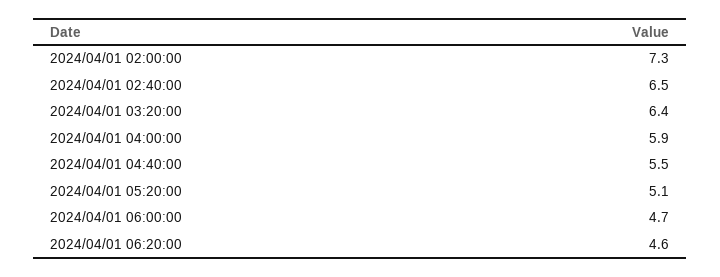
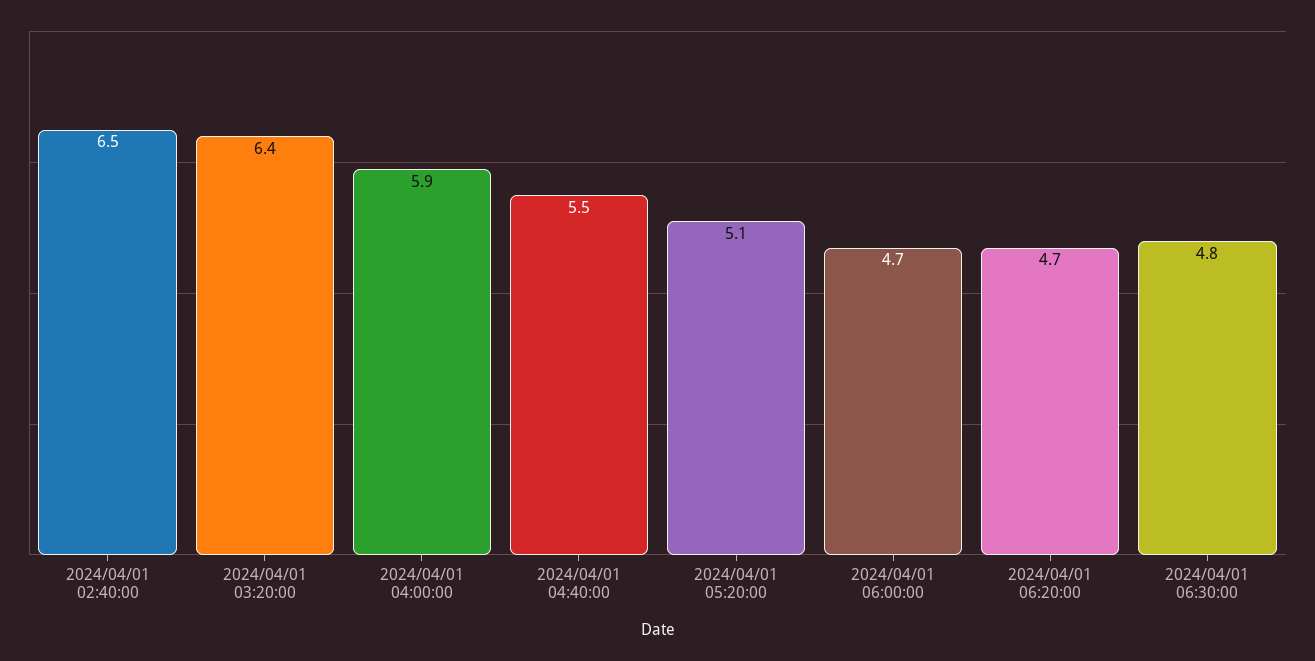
2024/04/01 02:00:00: 7.3 -> none
2024/04/01 06:20:00: 4.6 -> 4.7
2024/04/01 06:30:00: none -> 4.8

